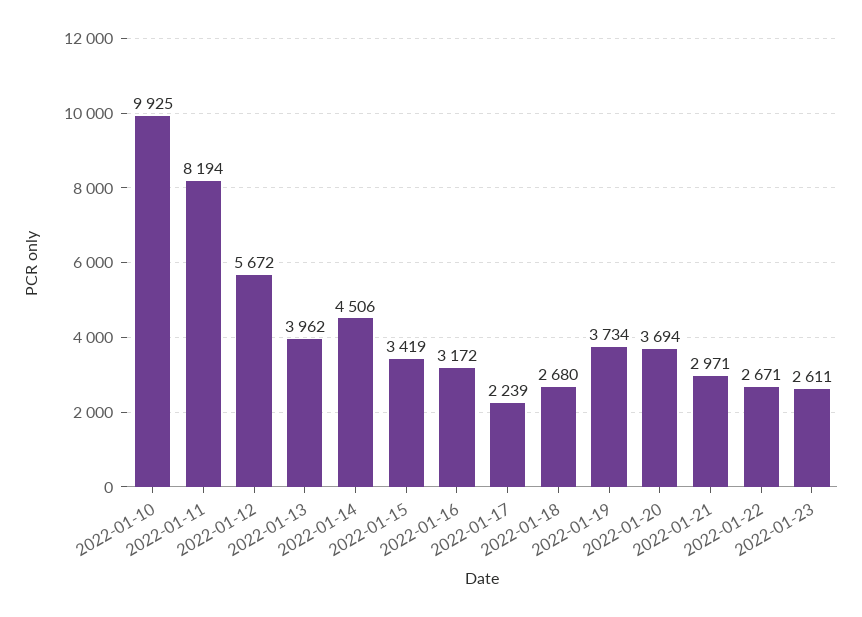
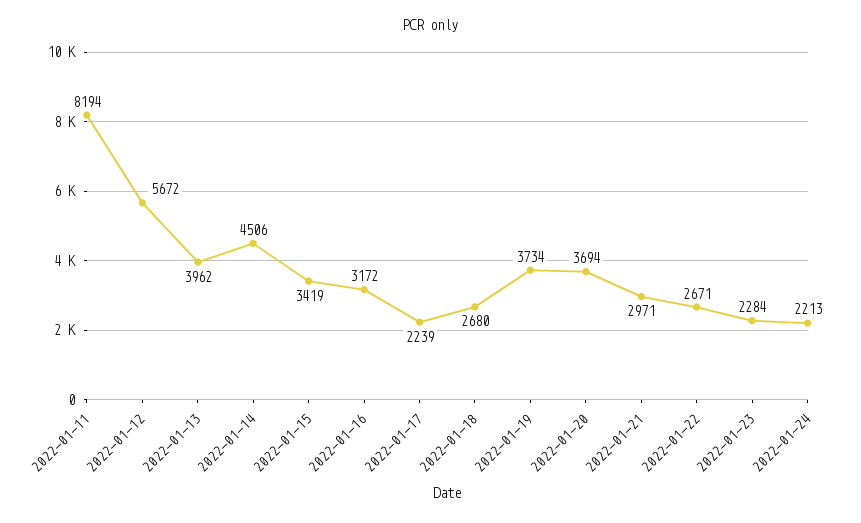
2022-01-10: 9925 -> none
2022-01-23: 2611 -> 2284
2022-01-24: none -> 2213

